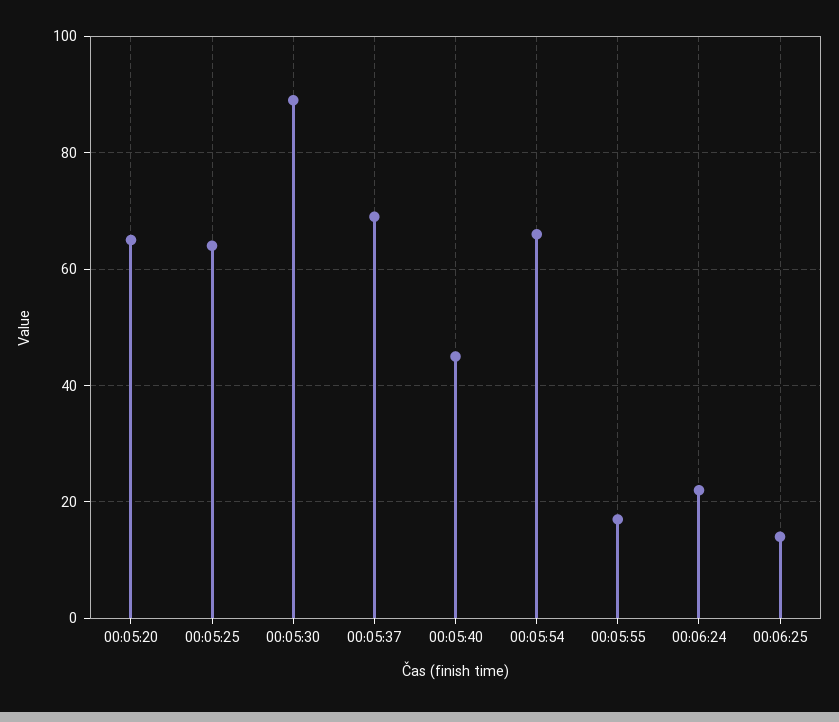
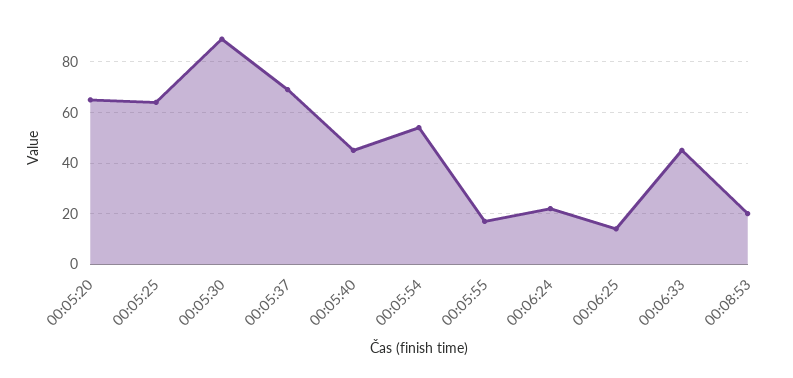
00:05:54: 65 -> 55
00:06:33: none -> 45
00:08:53: none -> 20

